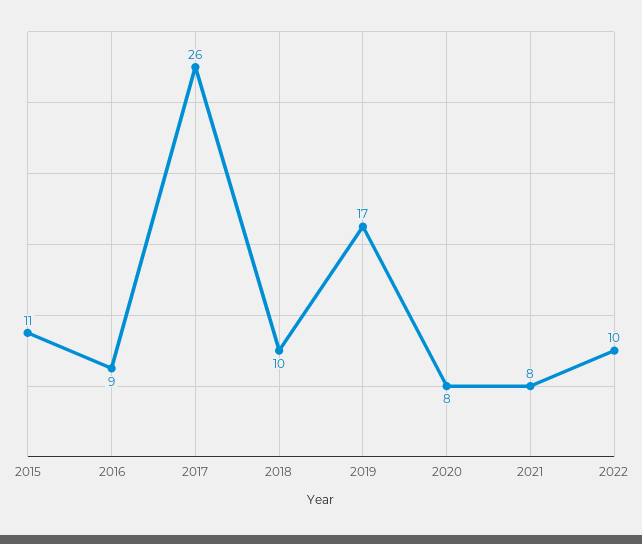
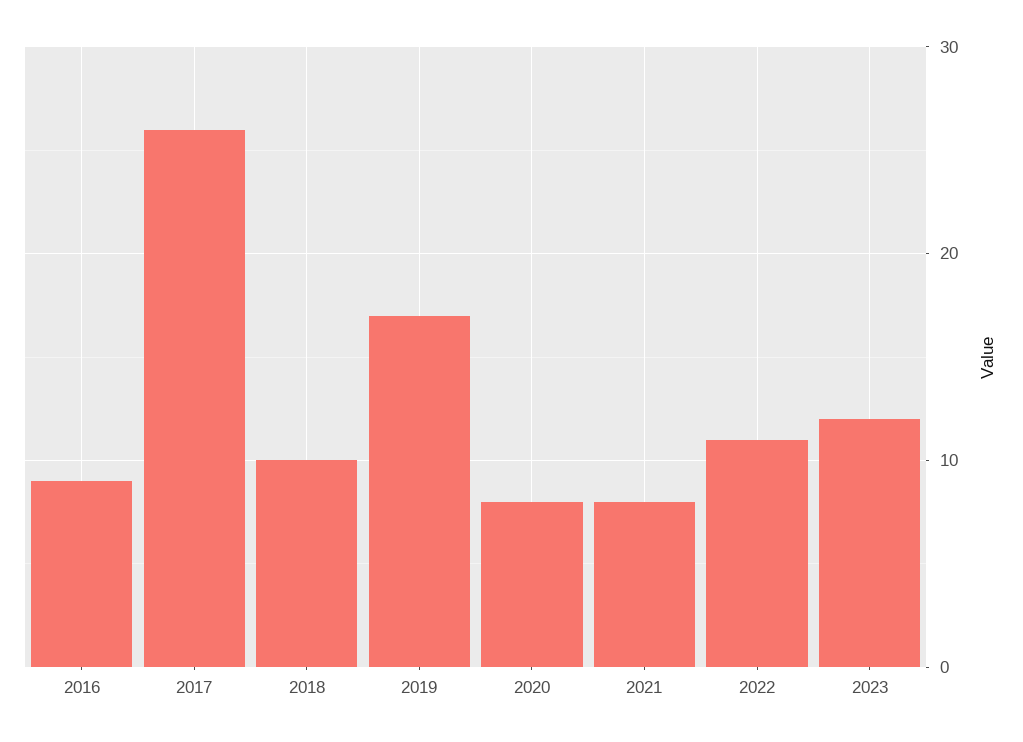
2015: 11 -> none
2022: 10 -> 11
2023: none -> 12

